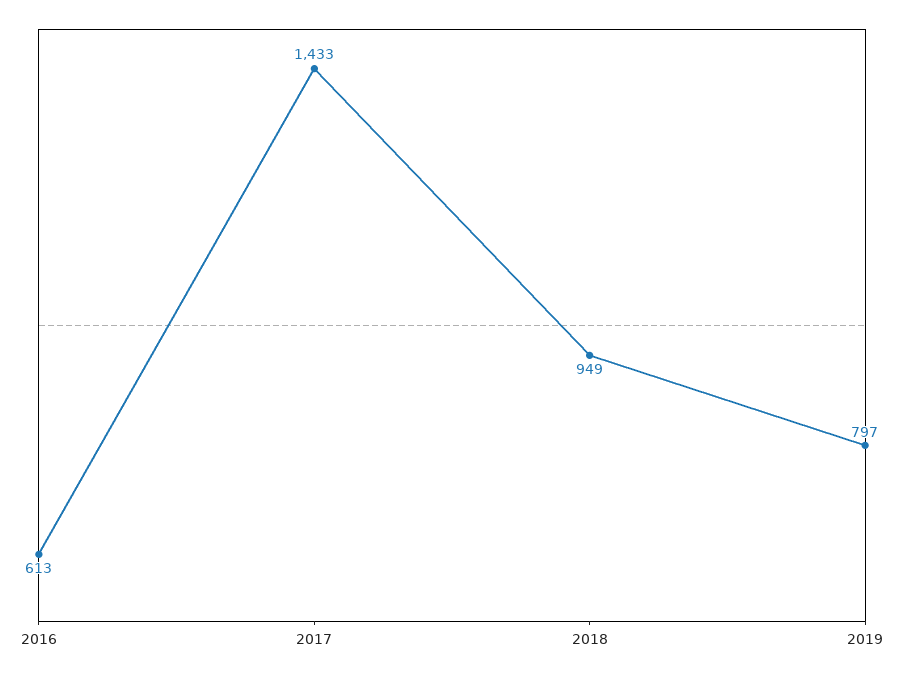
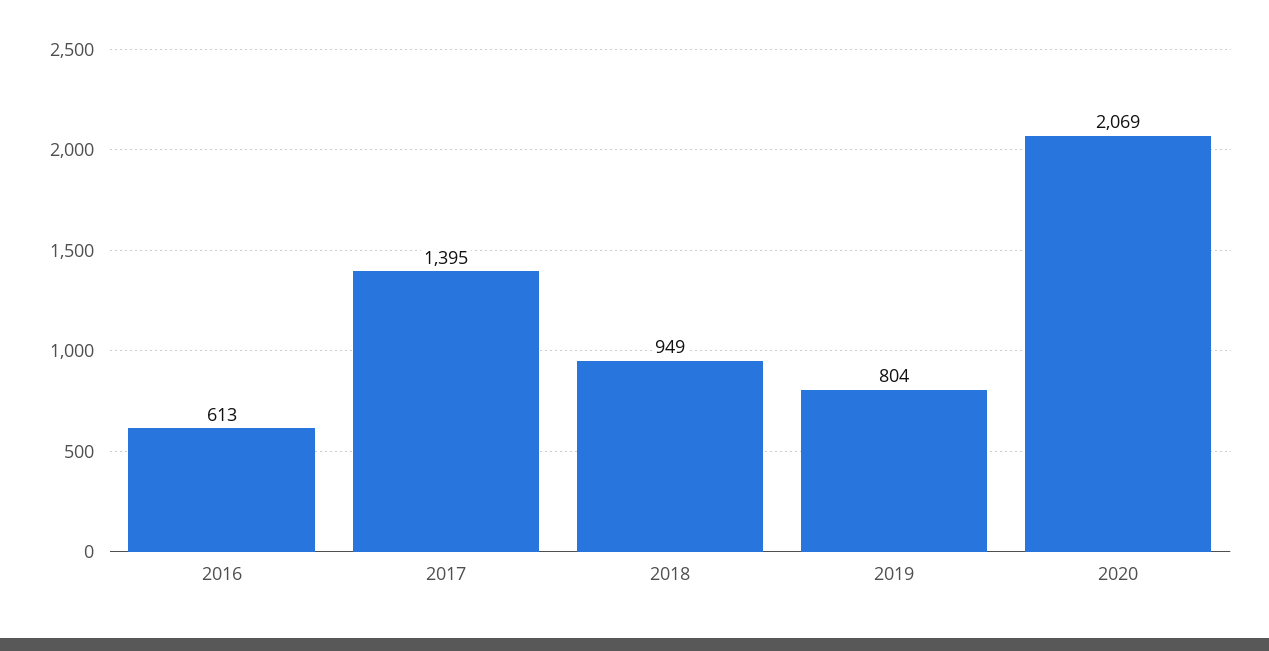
2017: 1433 -> 1395
2019: 797 -> 804
2020: none -> 2069

